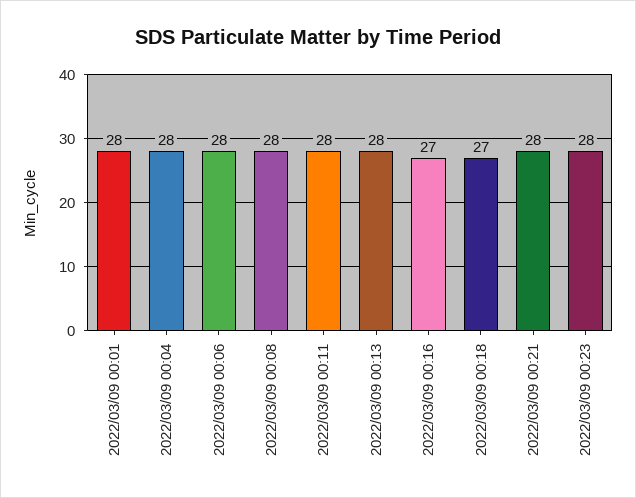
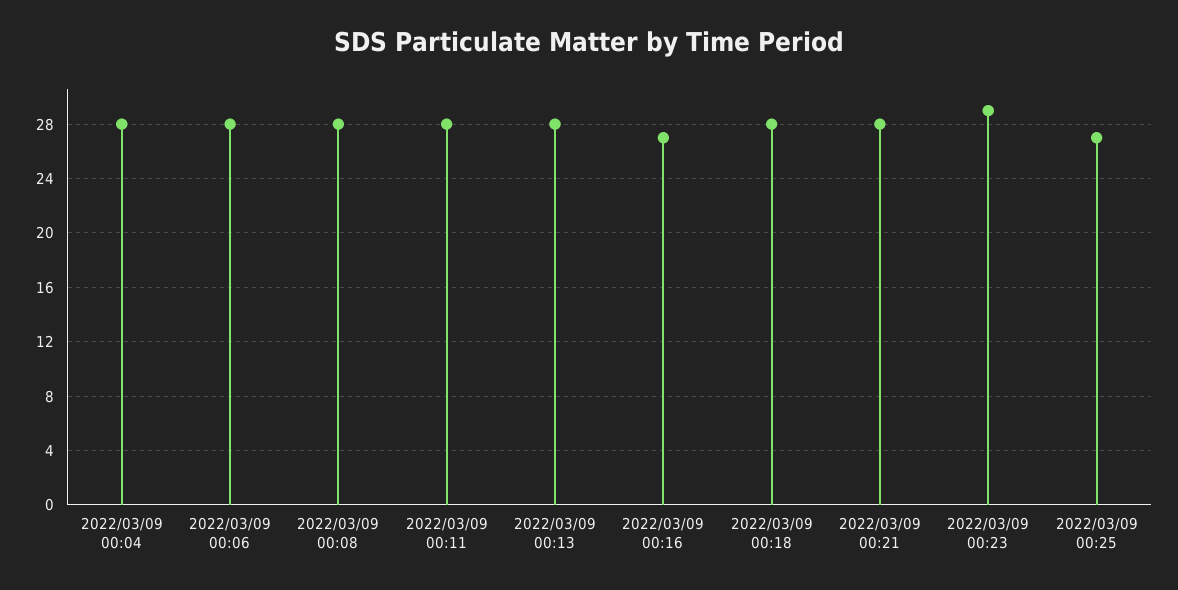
2022/03/09 00:01: 28 -> none
2022/03/09 00:18: 27 -> 28
2022/03/09 00:23: 28 -> 29
2022/03/09 00:25: none -> 27

